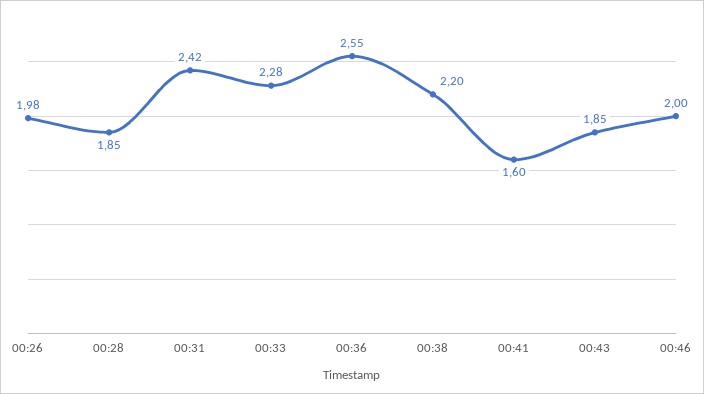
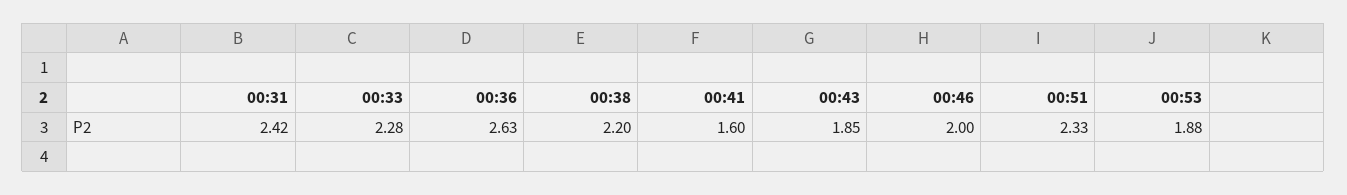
00:26: 1.98 -> none
00:28: 1.85 -> none
00:36: 2.55 -> 2.63
00:51: none -> 2.33
00:53: none -> 1.88

